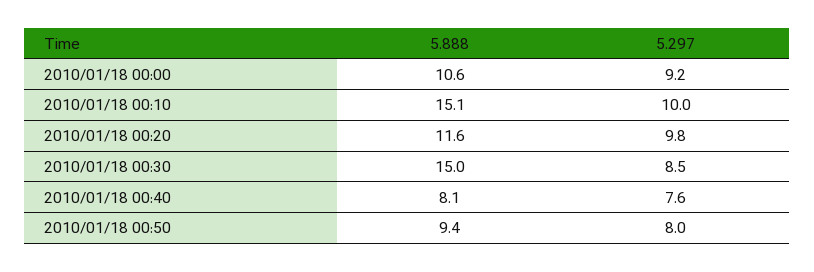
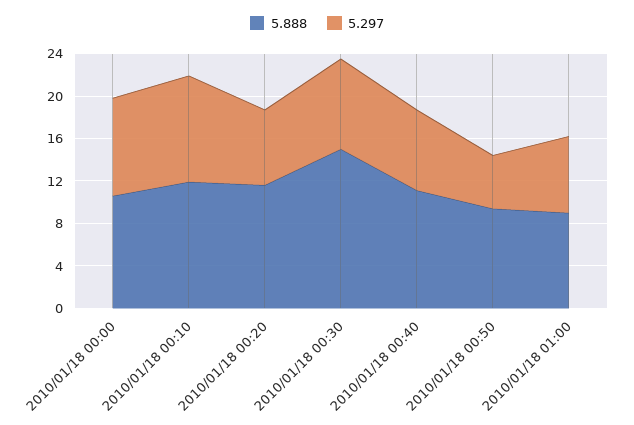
5.888, 2010/01/18 00:10: 15.1 -> 12
5.297, 2010/01/18 00:20: 9.8 -> 7
5.888, 2010/01/18 00:40: 8.1 -> 11
5.297, 2010/01/18 00:50: 8 -> 5
5.888, 2010/01/18 01:00: none -> 9
5.297, 2010/01/18 01:00: none -> 7

